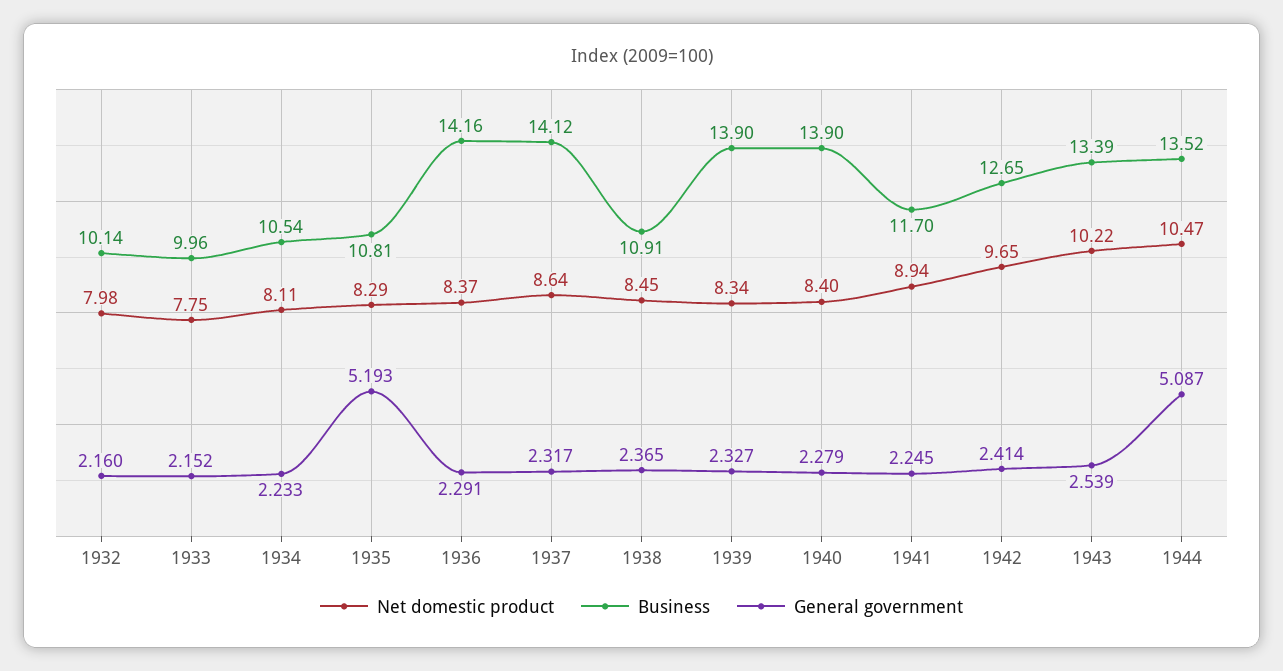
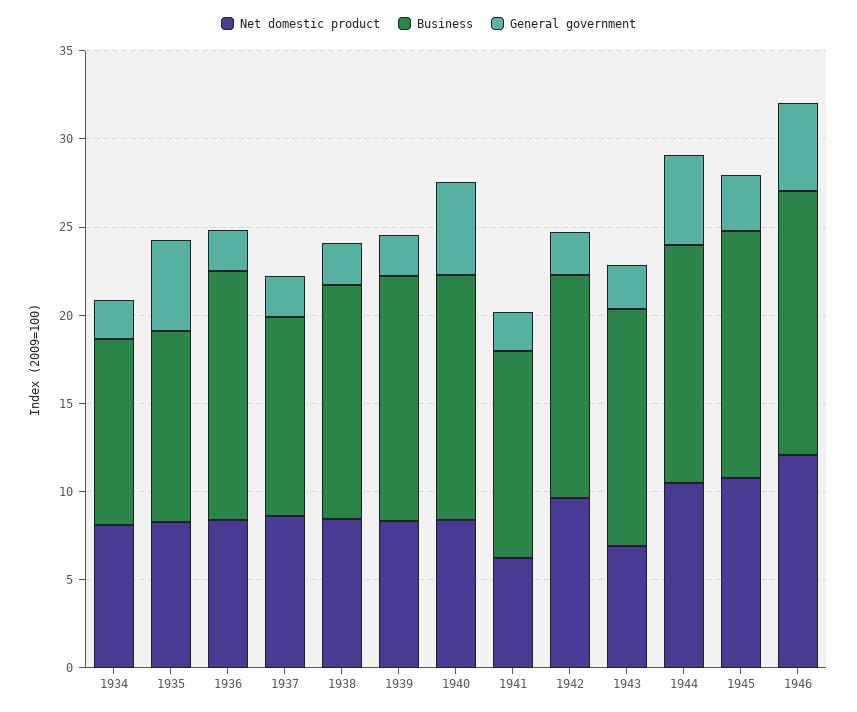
Net domestic product, 1932: 7.98 -> none
Business, 1932: 10.14 -> none
General government, 1932: 2.16 -> none
Net domestic product, 1933: 7.75 -> none
Business, 1933: 9.96 -> none
General government, 1933: 2.152 -> none
Business, 1937: 14.12 -> 11
Business, 1938: 10.91 -> 13
General government, 1940: 2.279 -> 5
Net domestic product, 1941: 8.94 -> 6
Net domestic product, 1943: 10.22 -> 7
Net domestic product, 1945: none -> 11
Business, 1945: none -> 14
General government, 1945: none -> 3
Net domestic product, 1946: none -> 12
Business, 1946: none -> 15
General government, 1946: none -> 5

